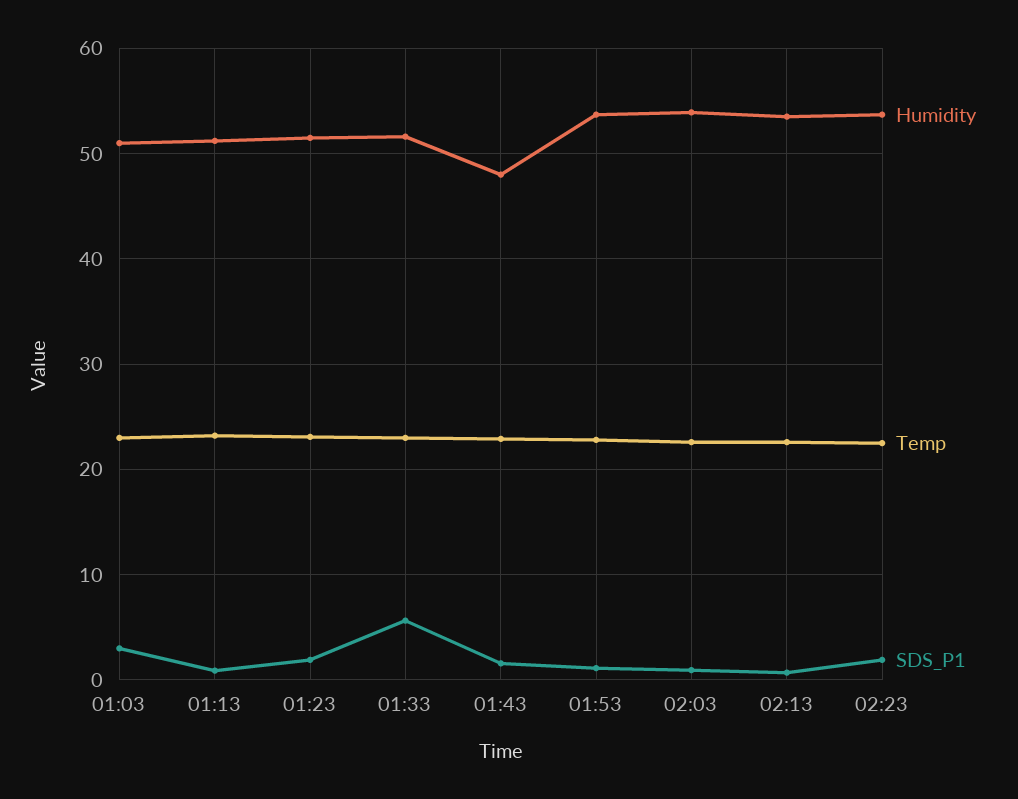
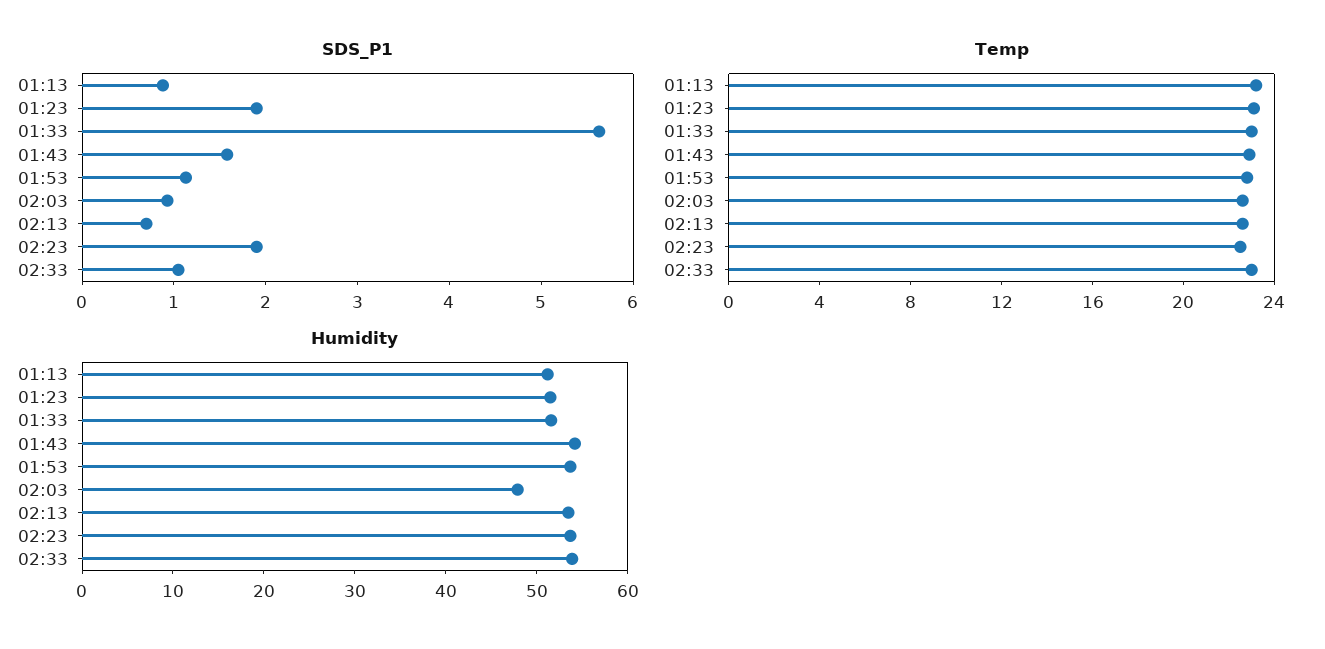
Humidity, 01:03: 51 -> none
Temp, 01:03: 23 -> none
SDS_P1, 01:03: 3 -> none
Humidity, 01:43: 48 -> 54
Humidity, 02:03: 54 -> 48
SDS_P1, 02:33: none -> 1
Temp, 02:33: none -> 23
Humidity, 02:33: none -> 54

